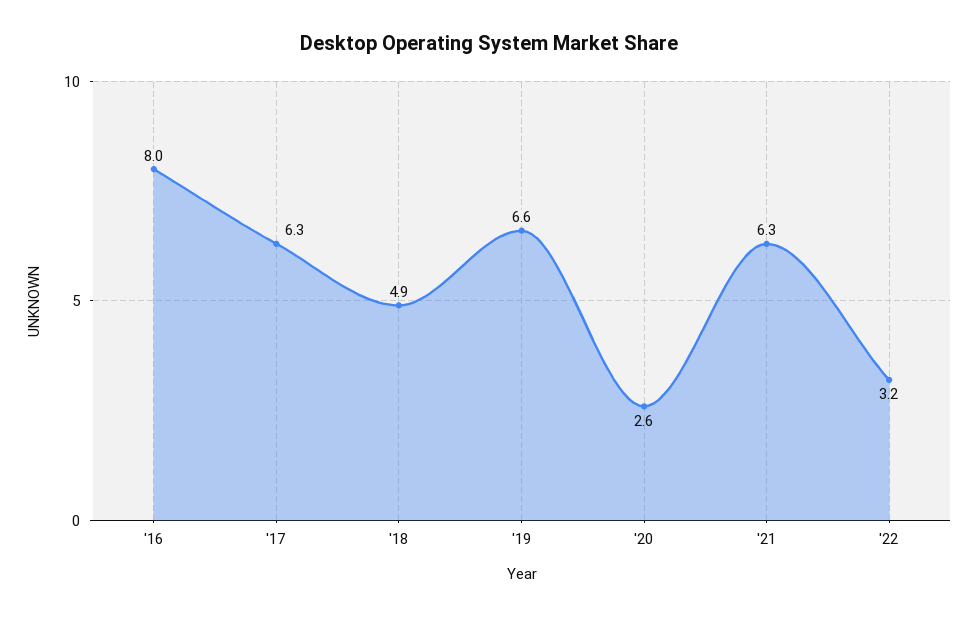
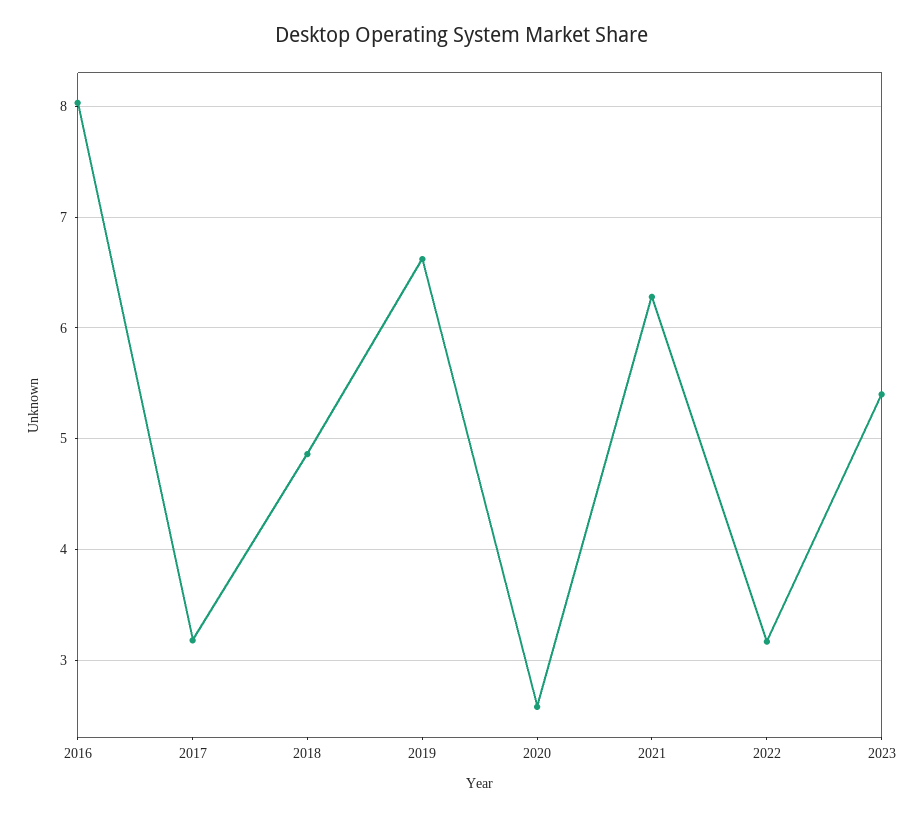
'17: 6.3 -> 3.2
2023: none -> 5.4

